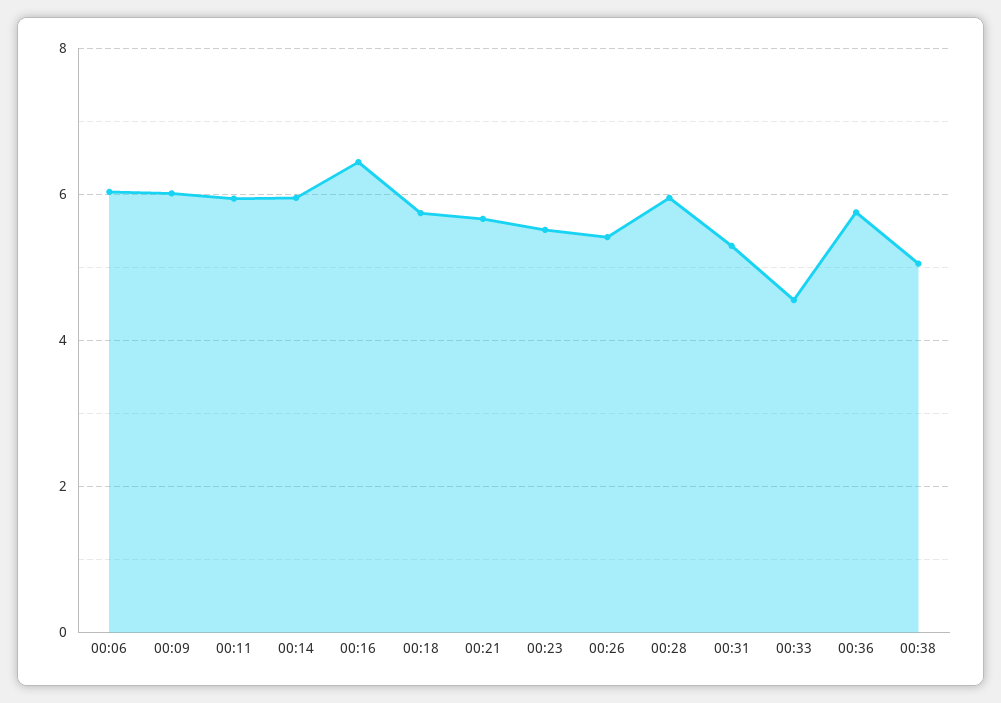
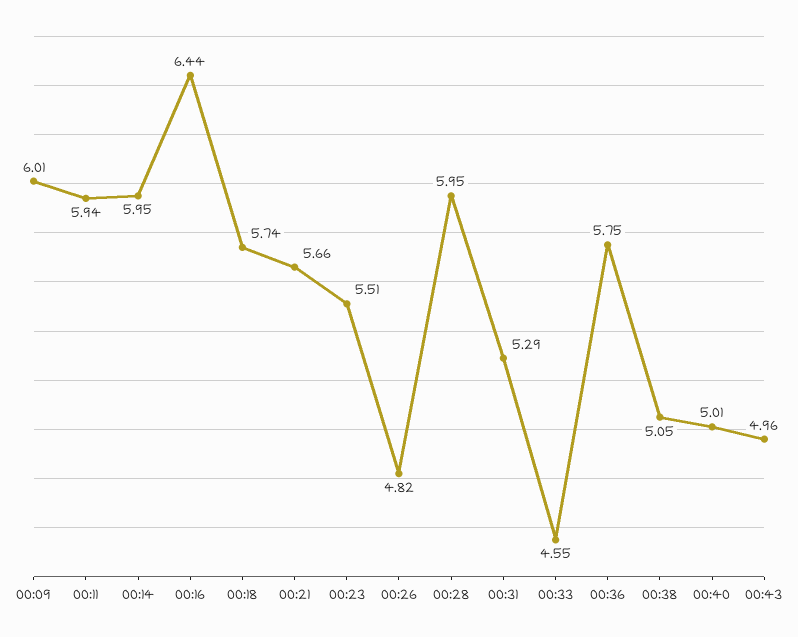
00:06: 6 -> none
00:26: 5.4 -> 4.82
00:40: none -> 5.01
00:43: none -> 4.96

